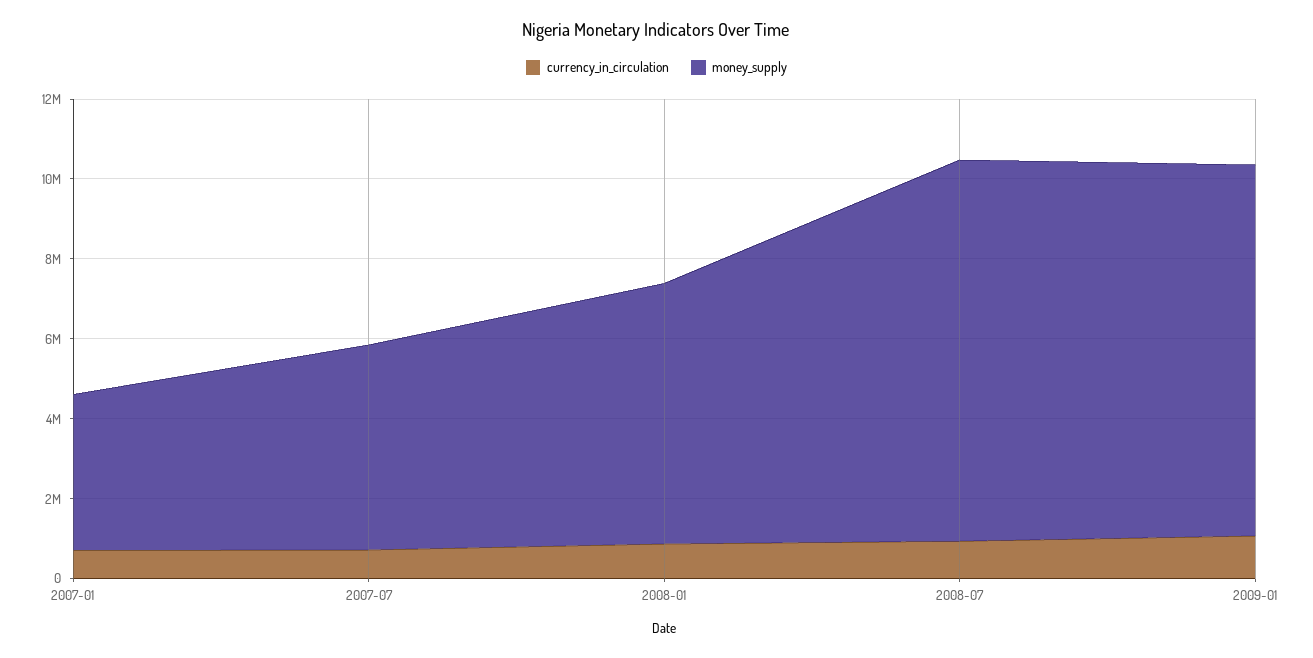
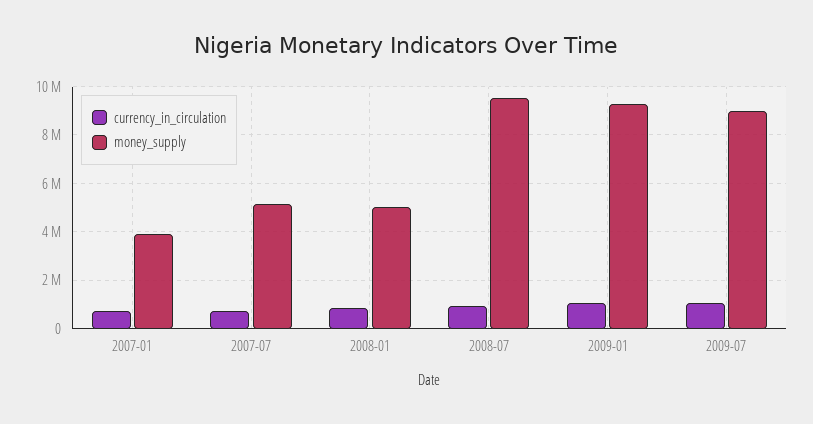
money_supply, 2008-01: 6500000 -> 5000000
currency_in_circulation, 2009-07: none -> 1000000
money_supply, 2009-07: none -> 9000000

